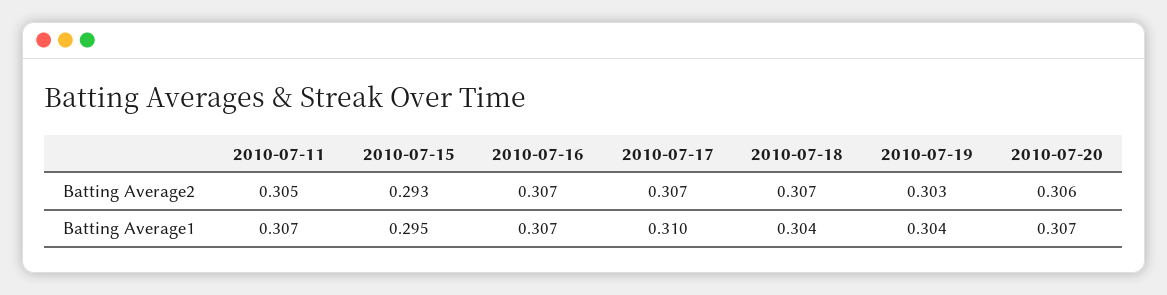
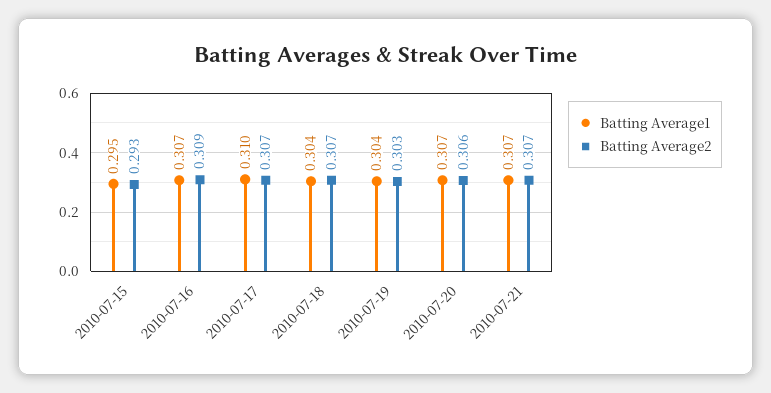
Batting Average2, 2010-07-11: 0.305 -> none
Batting Average2, 2010-07-16: 0.307 -> 0.309
Batting Average1, 2010-07-11: 0.307 -> none
Batting Average1, 2010-07-21: none -> 0.307
Batting Average2, 2010-07-21: none -> 0.307

